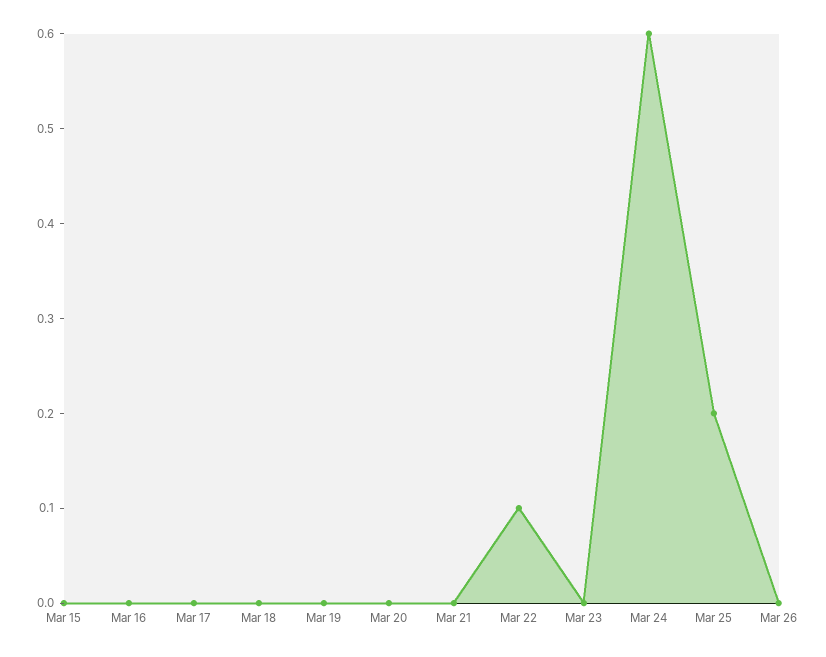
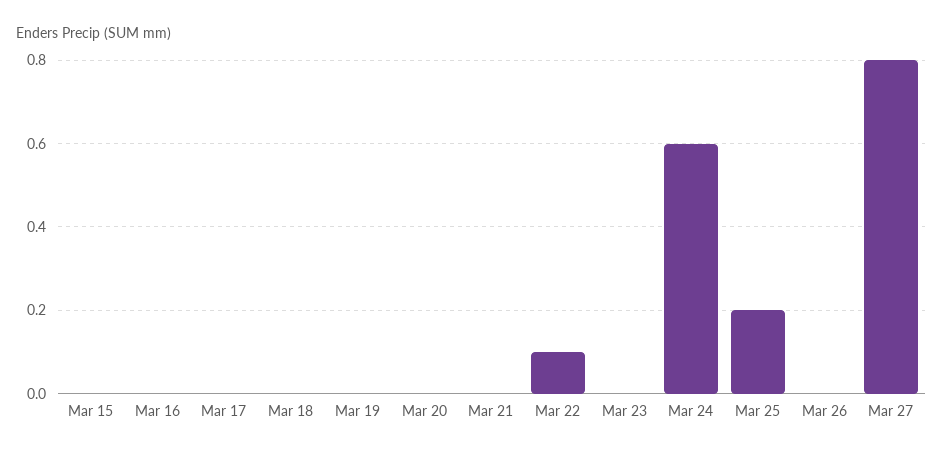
Mar 27: none -> 0.8

